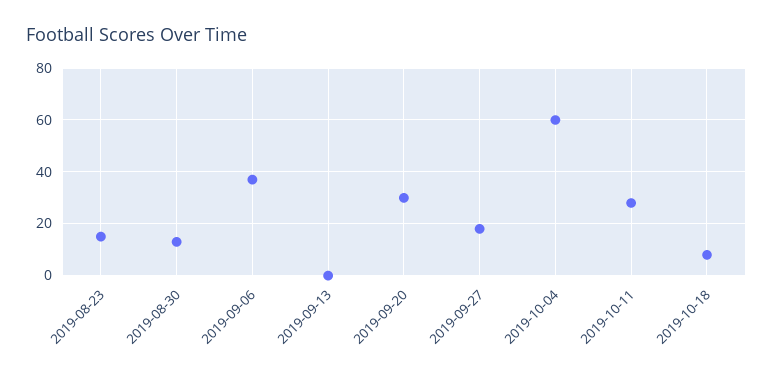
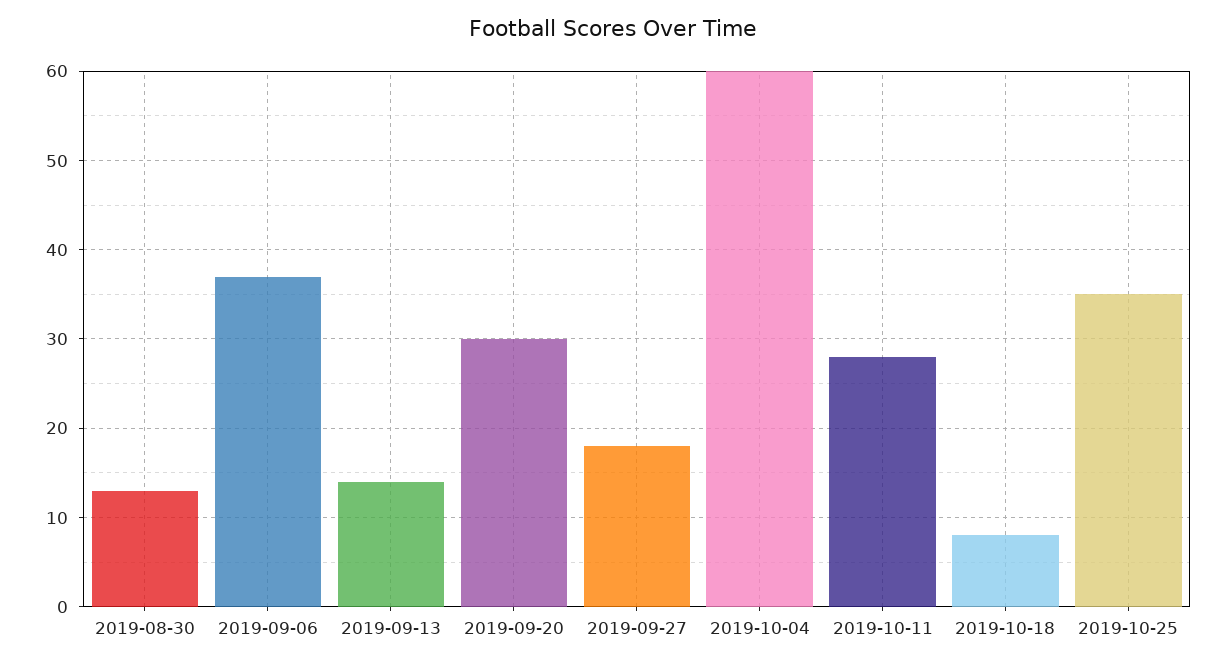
2019-08-23: 15 -> none
2019-09-13: 0 -> 14
2019-10-25: none -> 35

